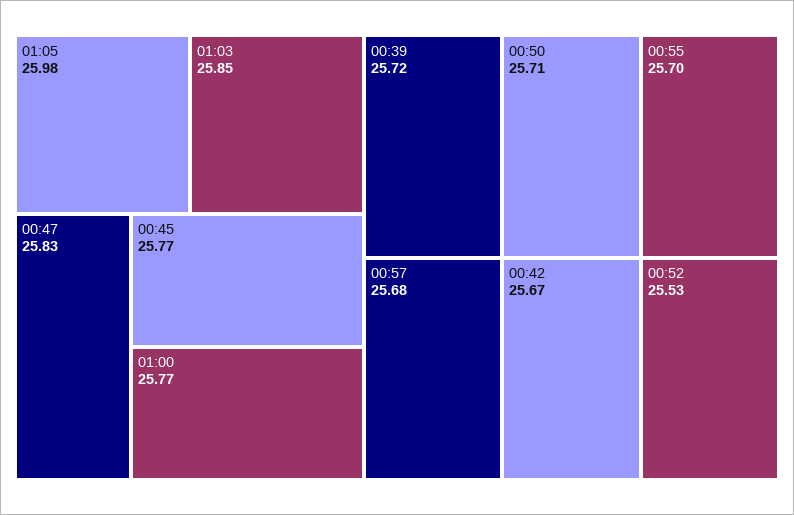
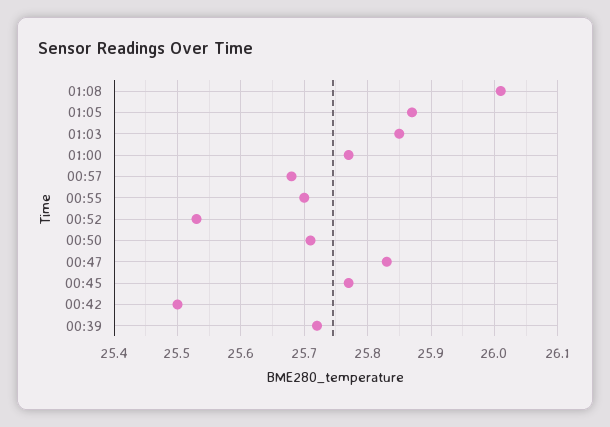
01:05: 25.98 -> 25.87
00:42: 25.67 -> 25.5
01:08: none -> 26.01

